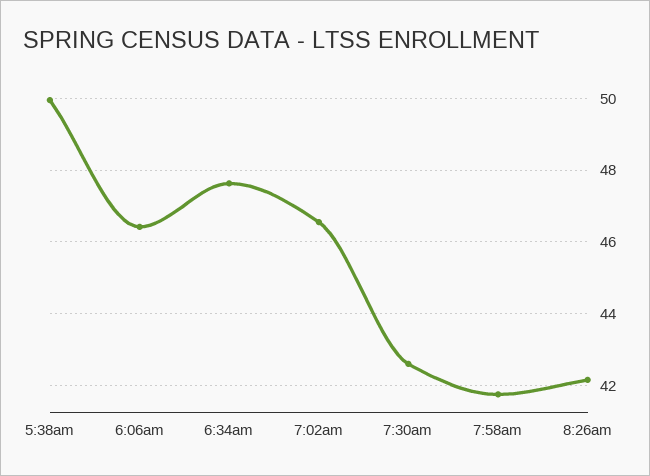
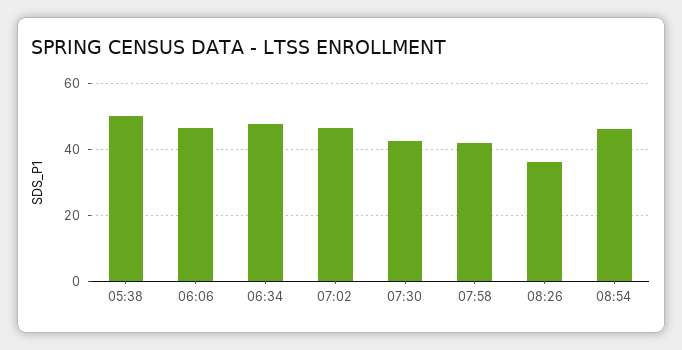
8:26am: 42.2 -> 36
08:54: none -> 46

